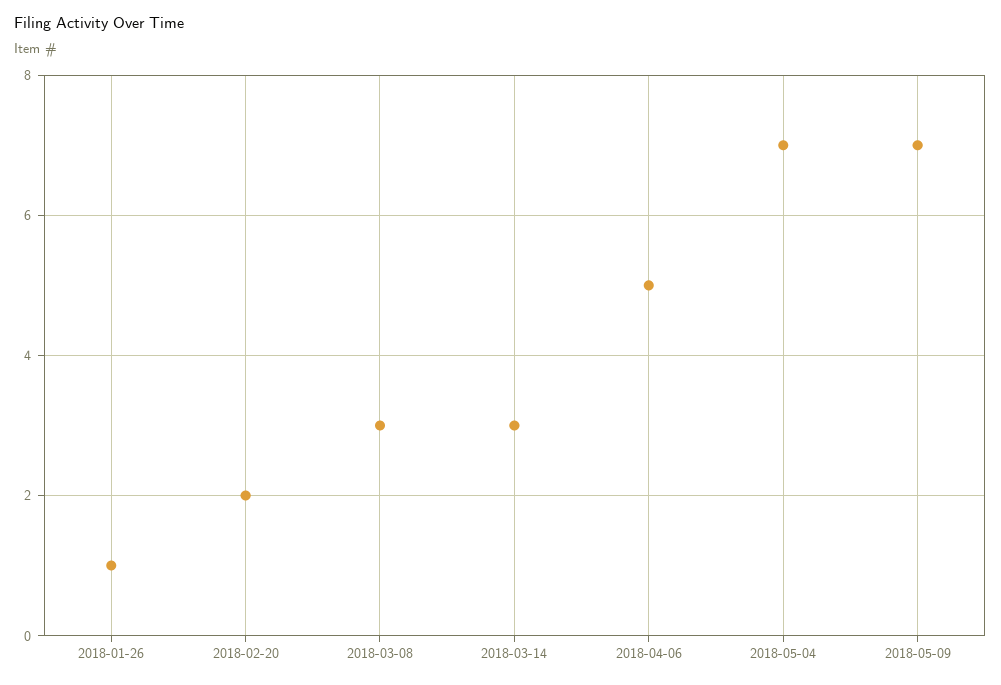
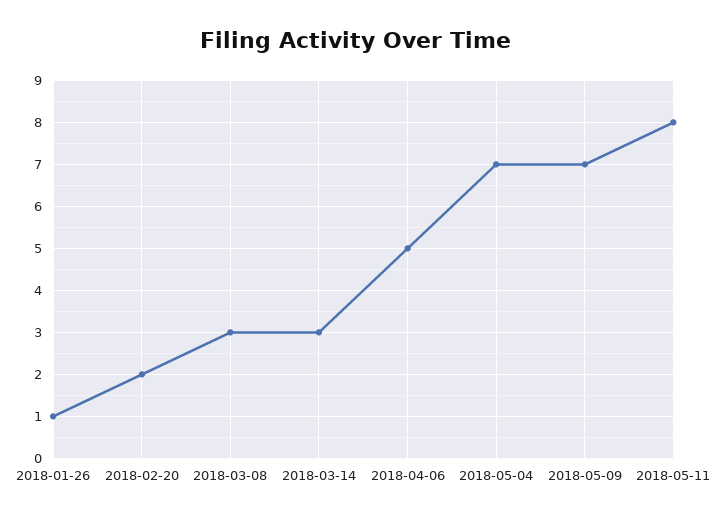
2018-05-11: none -> 8

